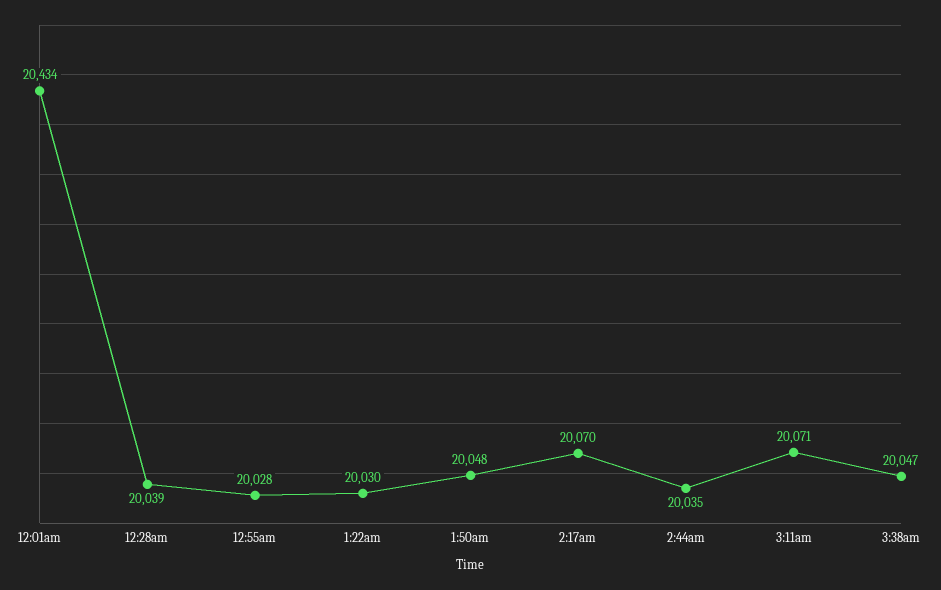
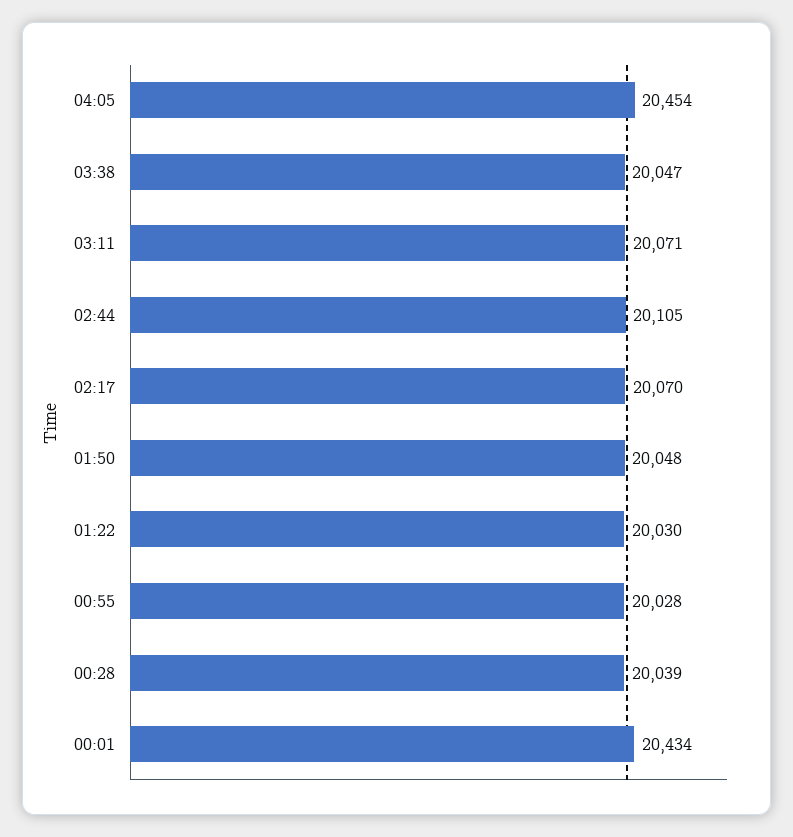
2:44am: 20035 -> 20105
04:05: none -> 20454

